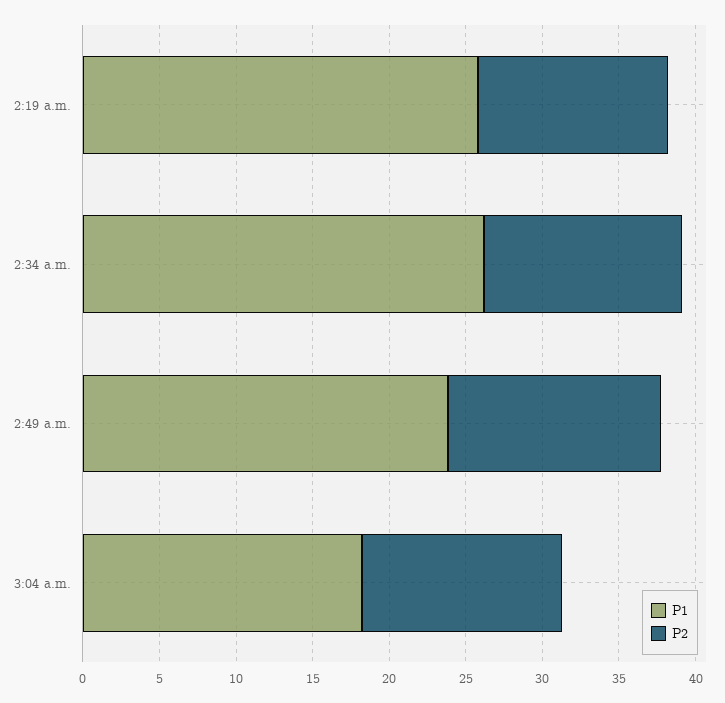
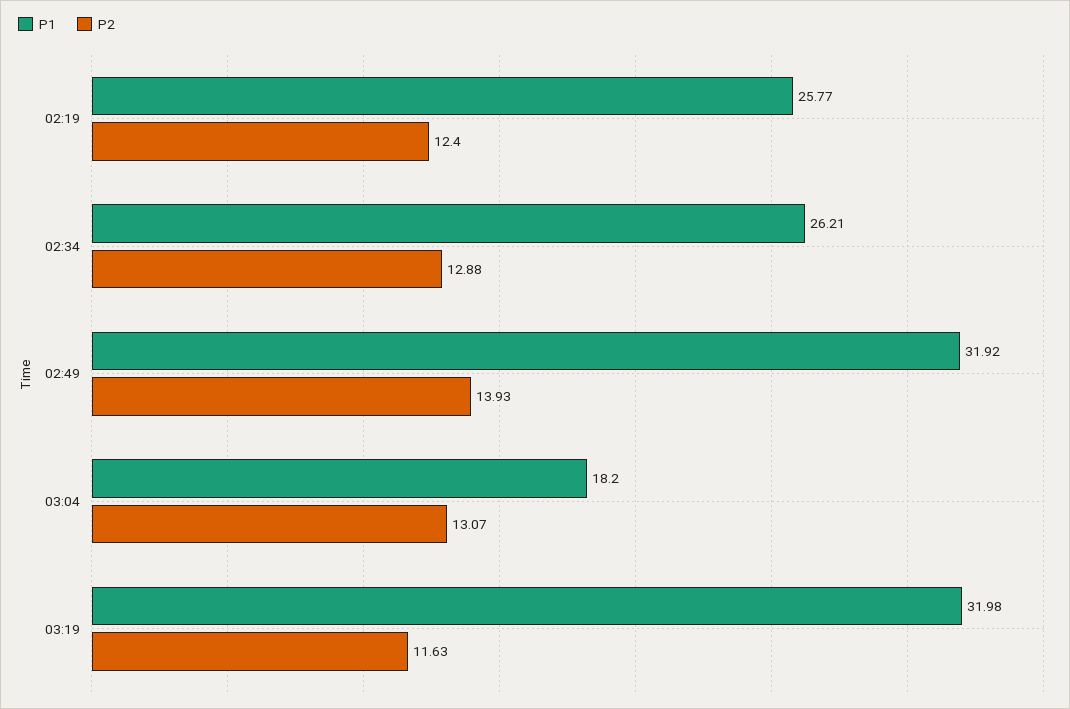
P1, 2:49 a.m.: 24 -> 31.92
P1, 03:19: none -> 31.98
P2, 03:19: none -> 11.63

